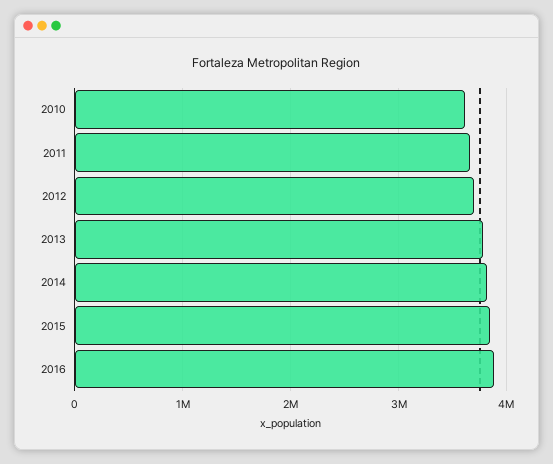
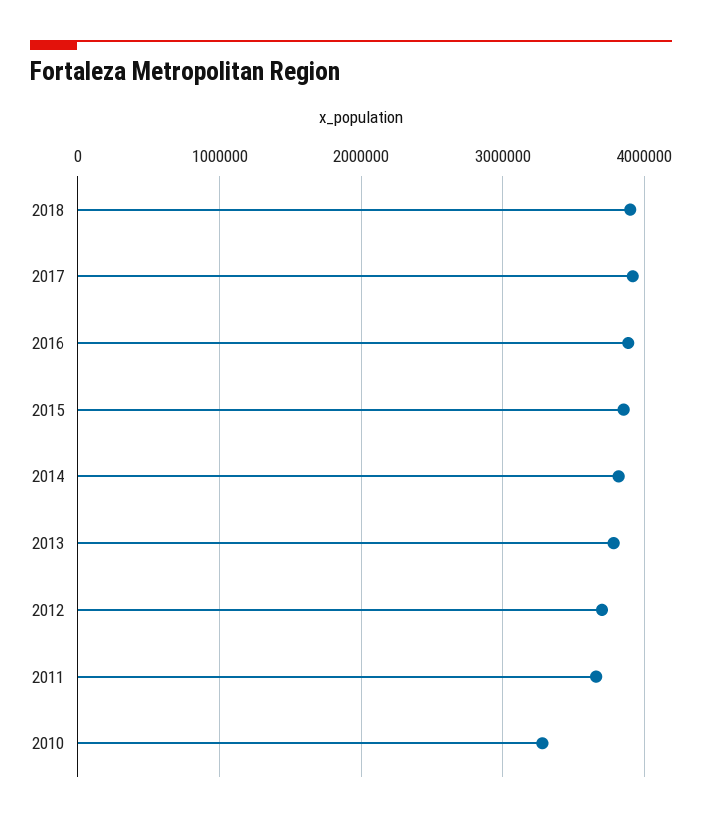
2010: 3600000 -> 3300000
2018: none -> 3900000
2017: none -> 3900000

